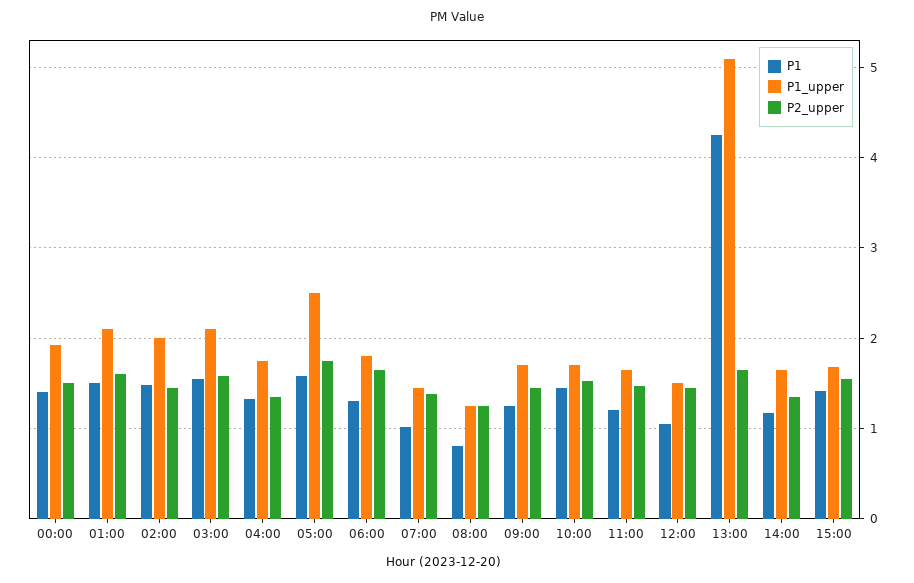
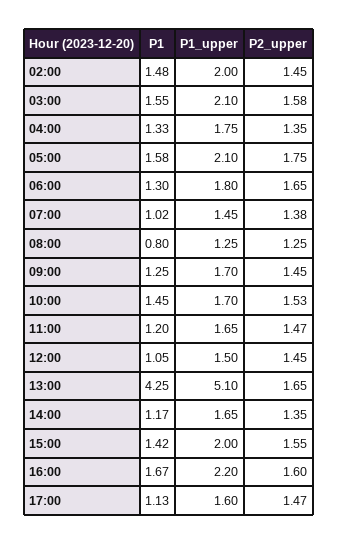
P1, 00:00: 1.4 -> none
P1_upper, 00:00: 1.9 -> none
P2_upper, 00:00: 1.5 -> none
P1, 01:00: 1.5 -> none
P1_upper, 01:00: 2.1 -> none
P2_upper, 01:00: 1.6 -> none
P1_upper, 05:00: 2.5 -> 2.1
P1_upper, 15:00: 1.7 -> 2
P1, 16:00: none -> 1.67
P1_upper, 16:00: none -> 2.2
P2_upper, 16:00: none -> 1.6
P1, 17:00: none -> 1.13
P1_upper, 17:00: none -> 1.6
P2_upper, 17:00: none -> 1.47

